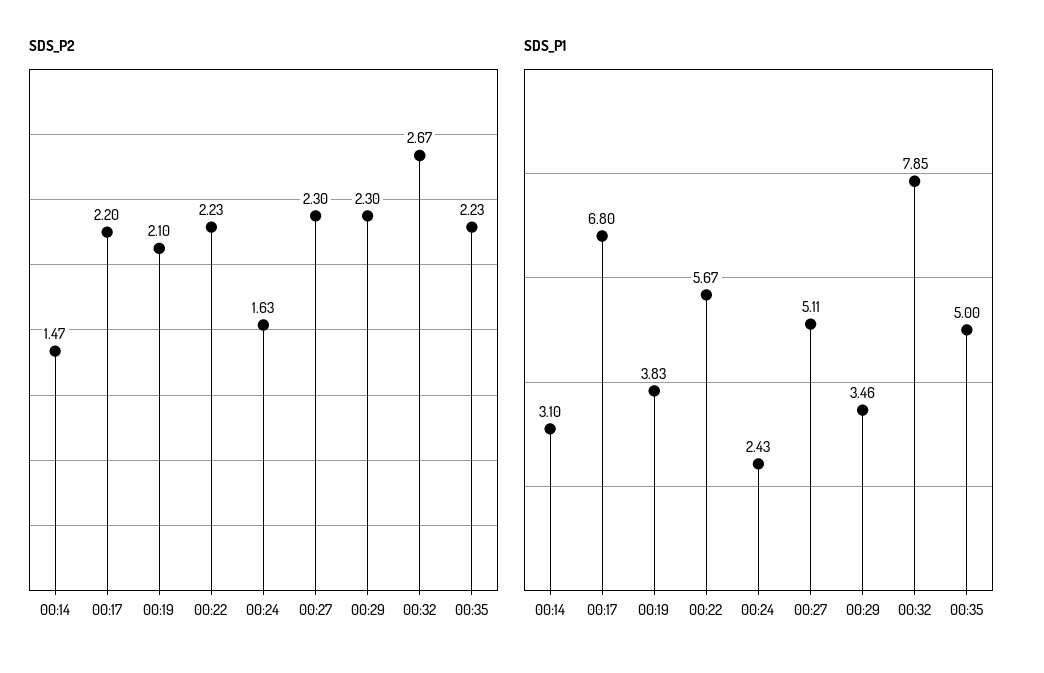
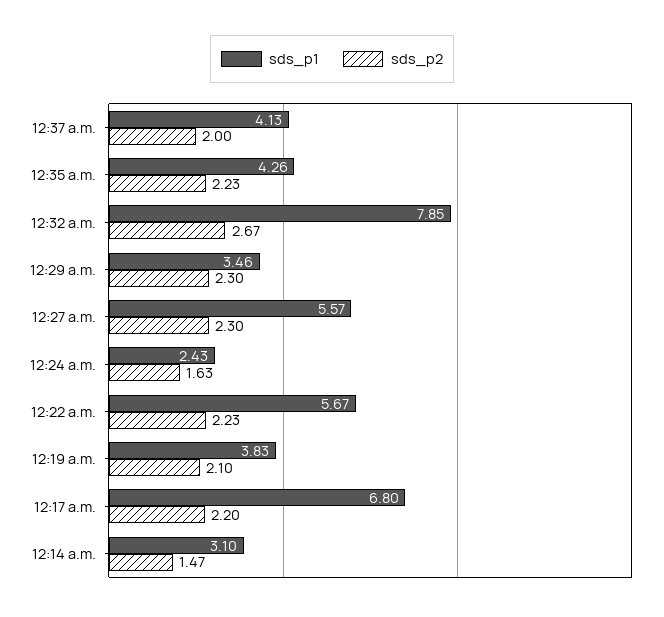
SDS_P1, 00:27: 5.11 -> 5.57
SDS_P1, 00:35: 5 -> 4.26
SDS_P1, 12:37 a.m.: none -> 4.13
SDS_P2, 12:37 a.m.: none -> 2

